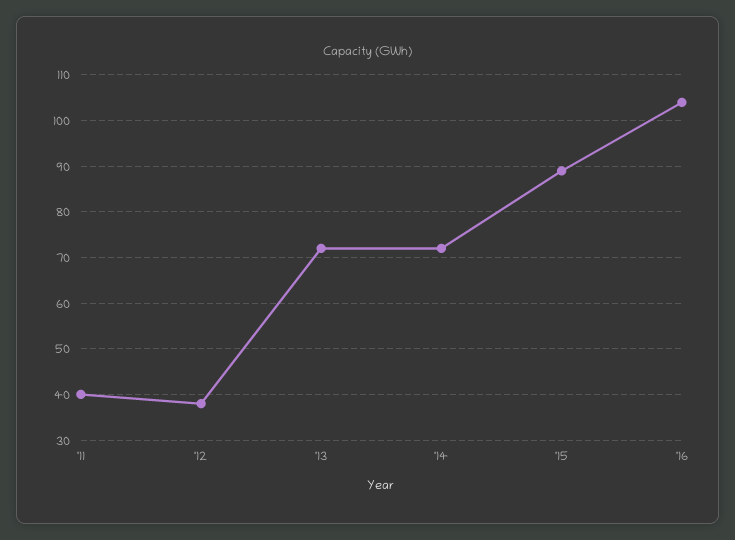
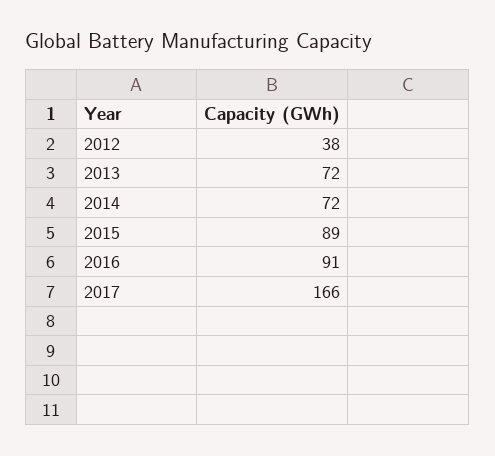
'11: 40 -> none
'16: 105 -> 91
2017: none -> 166

